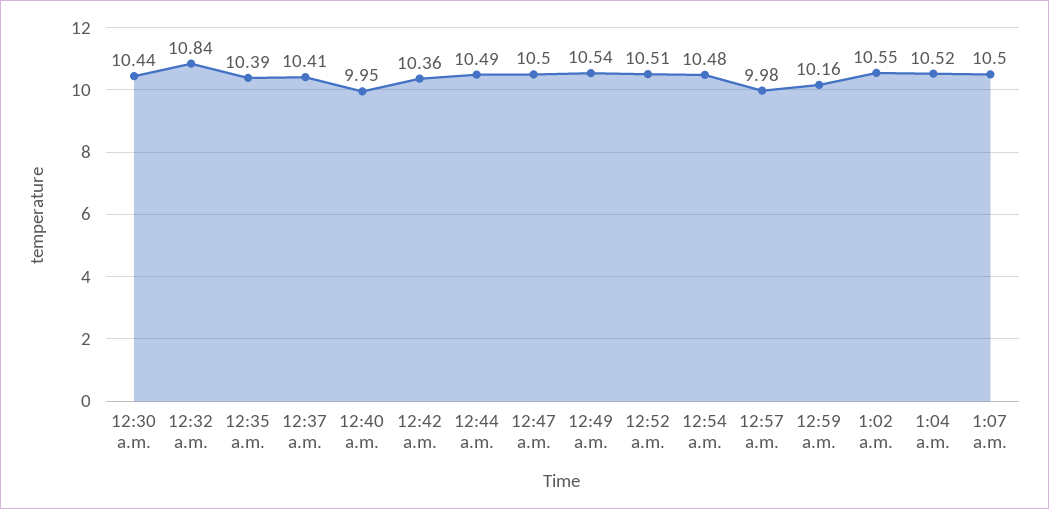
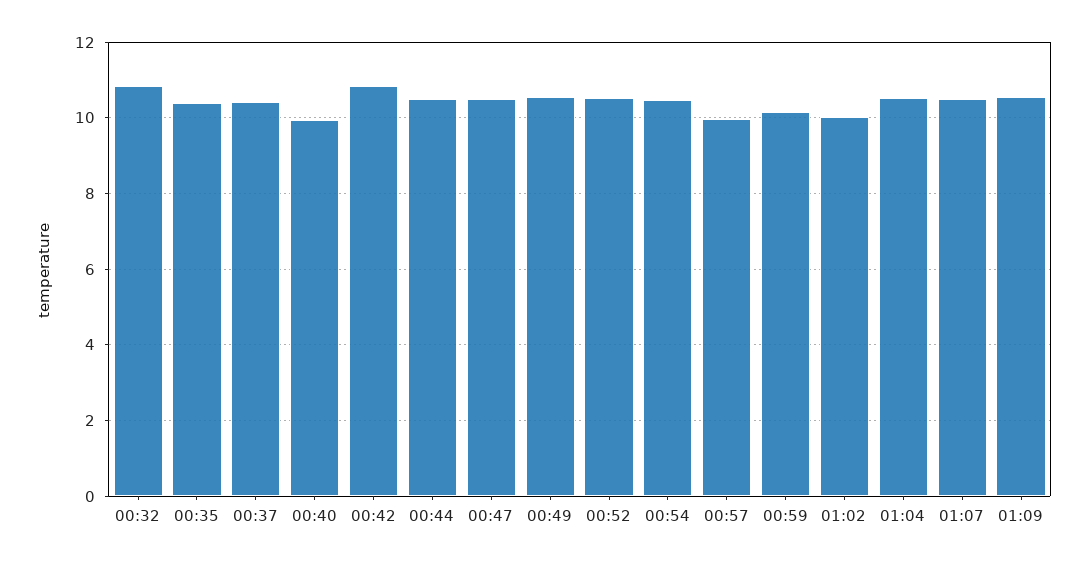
12:30 a.m.: 10.44 -> none
12:42 a.m.: 10.36 -> 10.8
1:02 a.m.: 10.55 -> 10
01:09: none -> 10.6

